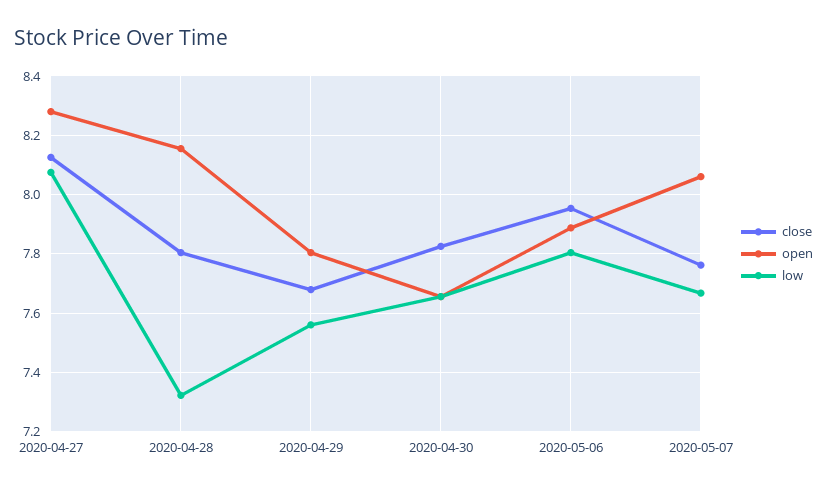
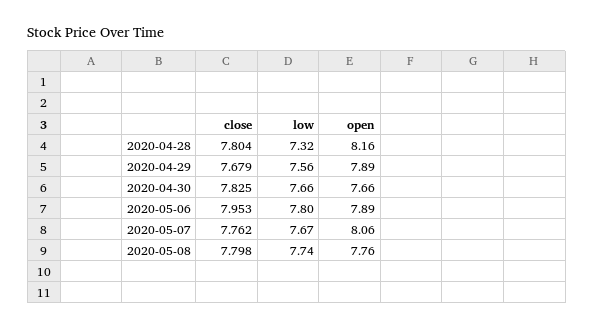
close, 2020-04-27: 8.125 -> none
open, 2020-04-27: 8.275 -> none
low, 2020-04-27: 8.075 -> none
open, 2020-04-29: 7.8 -> 7.89
close, 2020-05-08: none -> 7.798
low, 2020-05-08: none -> 7.74
open, 2020-05-08: none -> 7.76

